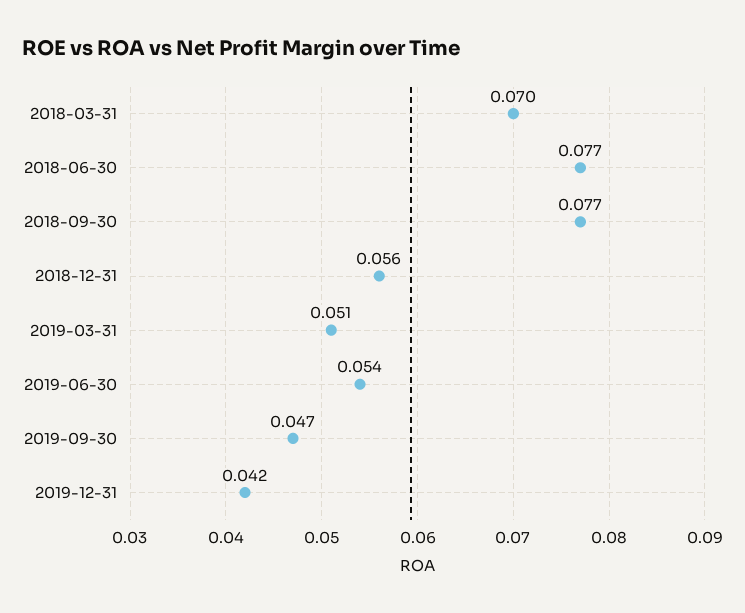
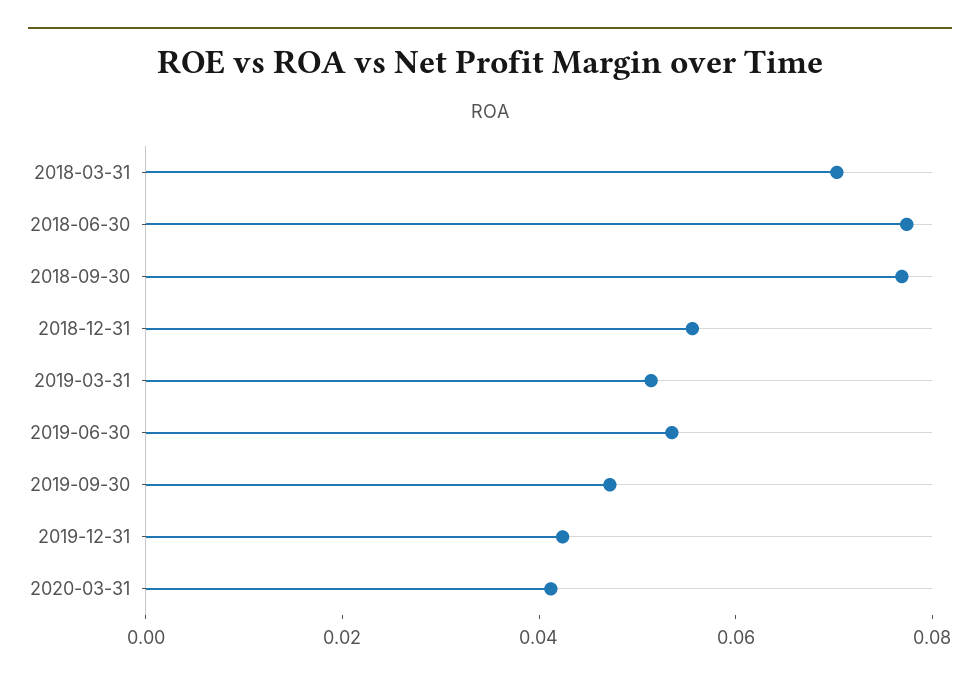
2020-03-31: none -> 0.04

